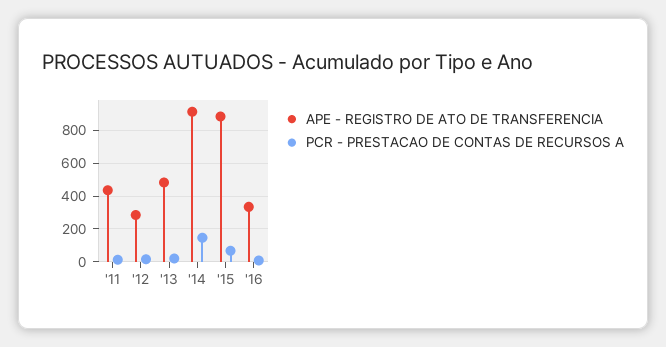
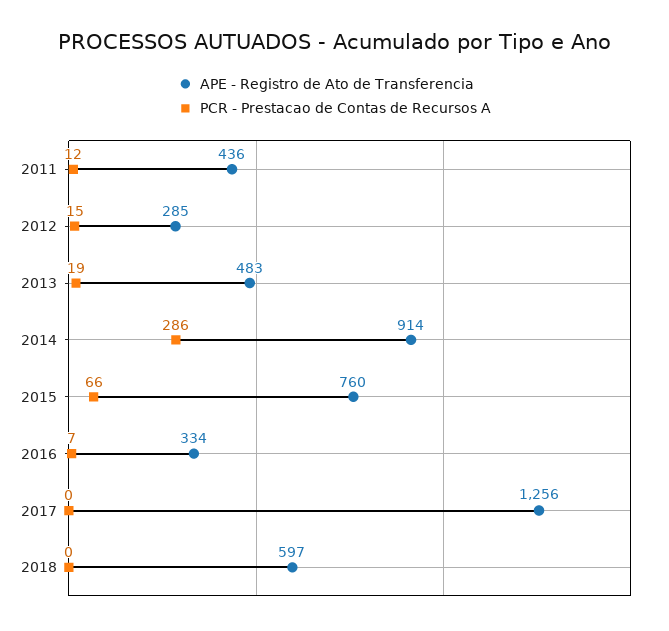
PCR - PRESTACAO DE CONTAS DE RECURSOS A, '14: 150 -> 286
APE - REGISTRO DE ATO DE TRANSFERENCIA, '15: 900 -> 760
APE - REGISTRO DE ATO DE TRANSFERENCIA, 2017: none -> 1256
PCR - PRESTACAO DE CONTAS DE RECURSOS A, 2017: none -> 0
APE - REGISTRO DE ATO DE TRANSFERENCIA, 2018: none -> 597
PCR - PRESTACAO DE CONTAS DE RECURSOS A, 2018: none -> 0

